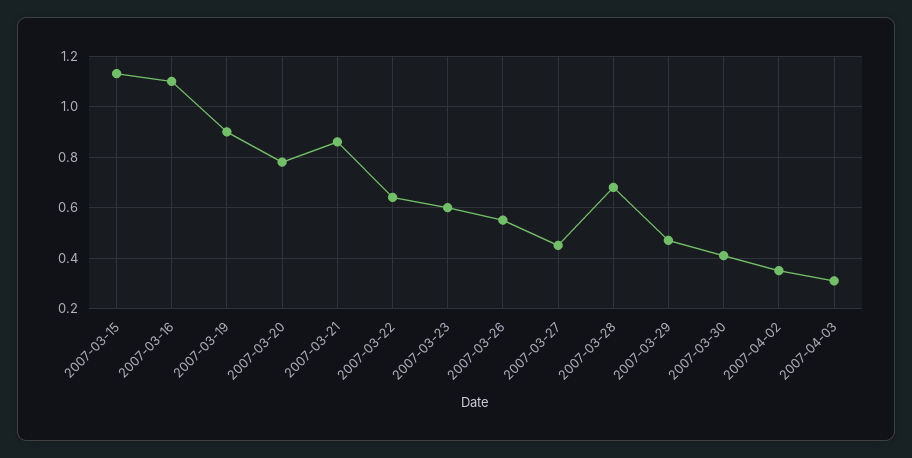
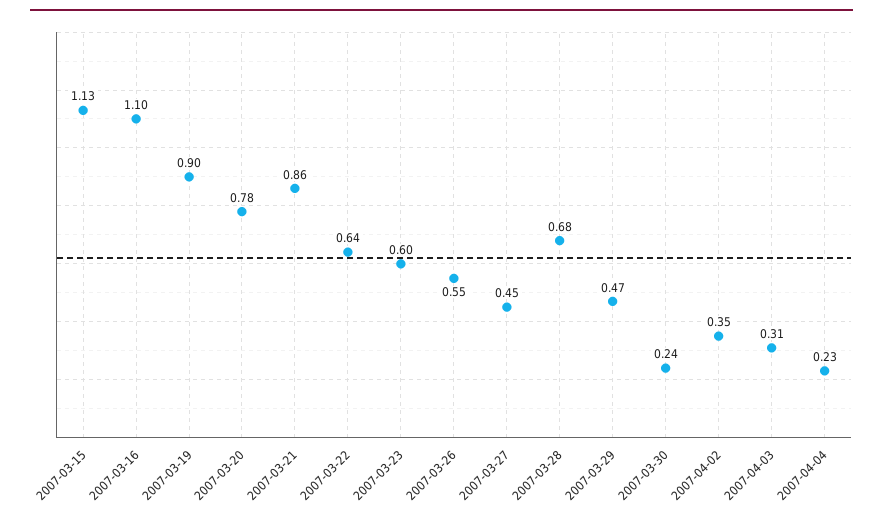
2007-03-30: 0.4 -> 0.24
2007-04-04: none -> 0.23

